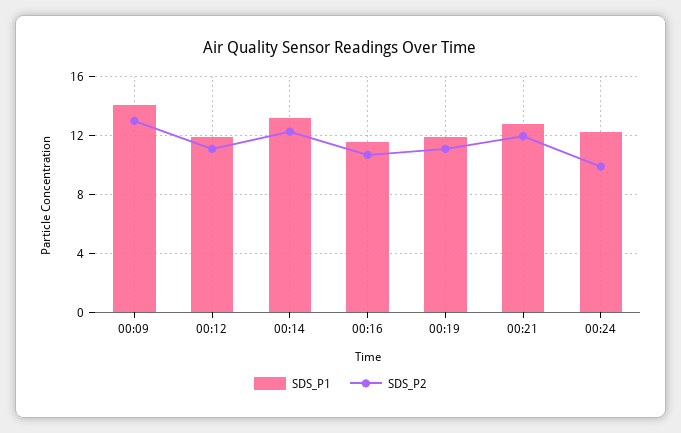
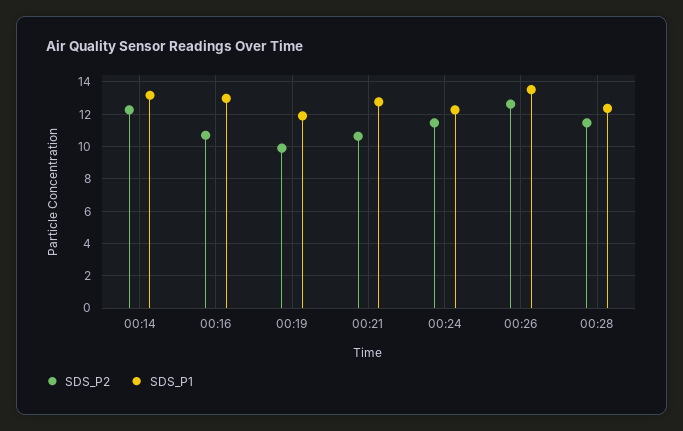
SDS_P1, 00:09: 14 -> none
SDS_P2, 00:09: 13 -> none
SDS_P1, 00:12: 12 -> none
SDS_P2, 00:12: 11 -> none
SDS_P1, 00:16: 11.5 -> 13
SDS_P2, 00:19: 11 -> 10
SDS_P2, 00:21: 12 -> 10.5
SDS_P2, 00:24: 10 -> 11.5
SDS_P2, 00:26: none -> 12.5
SDS_P1, 00:26: none -> 13.5
SDS_P2, 00:28: none -> 11.5
SDS_P1, 00:28: none -> 12.5

